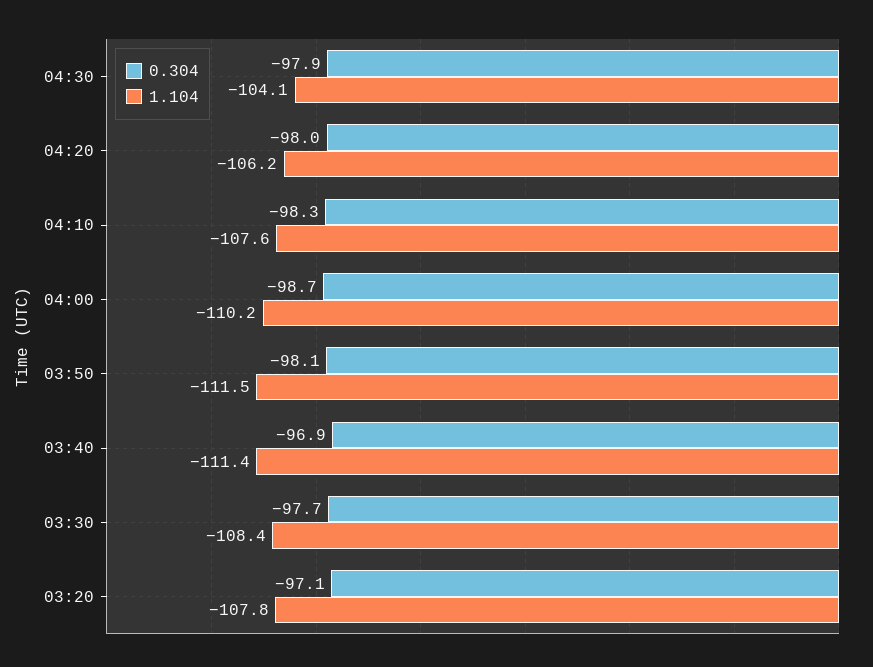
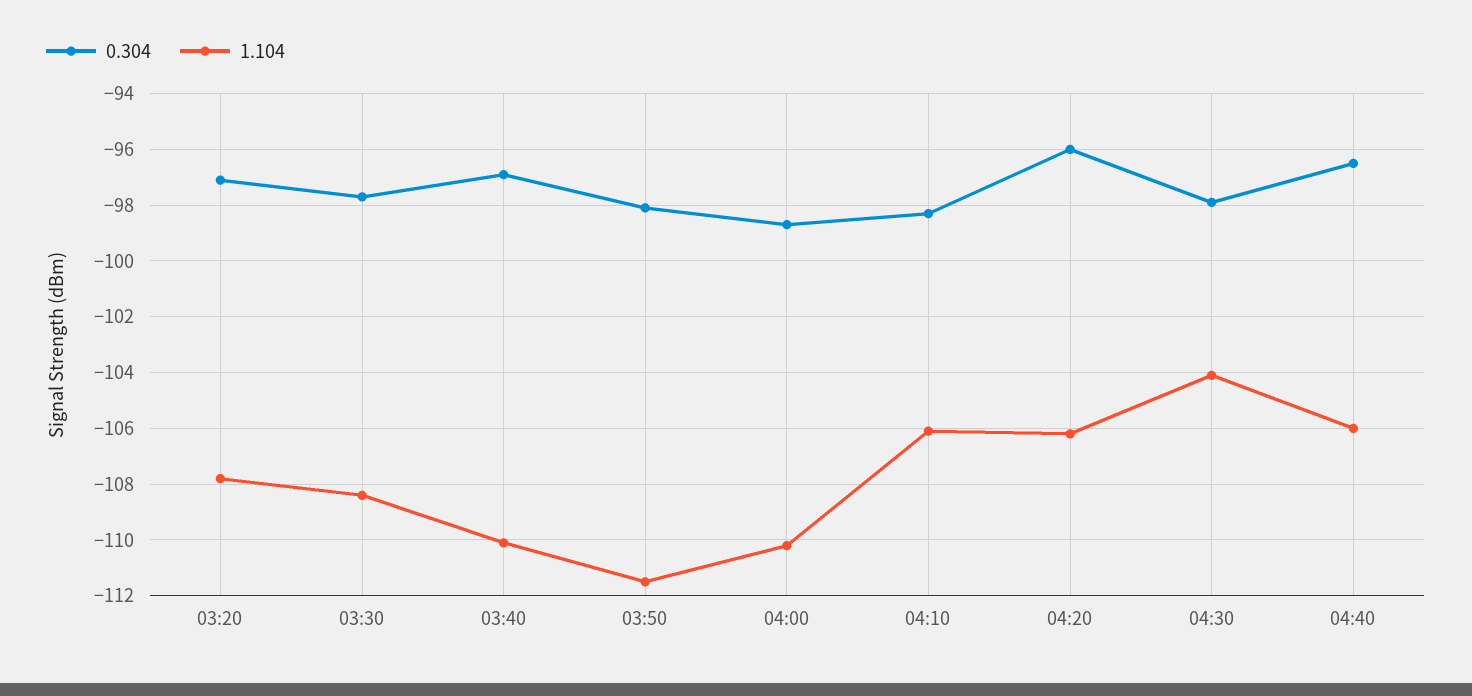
0.304, 04:20: -98 -> -96
1.104, 04:10: -107.6 -> -106
1.104, 03:40: -111.4 -> -110
0.304, 04:40: none -> -96.5
1.104, 04:40: none -> -106

